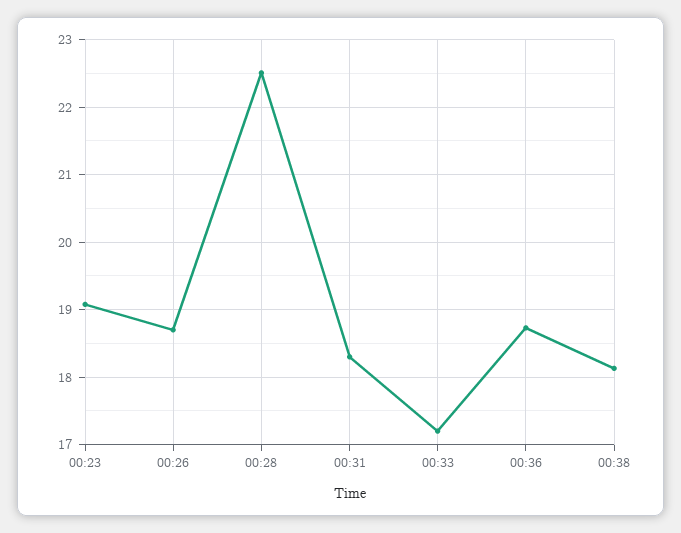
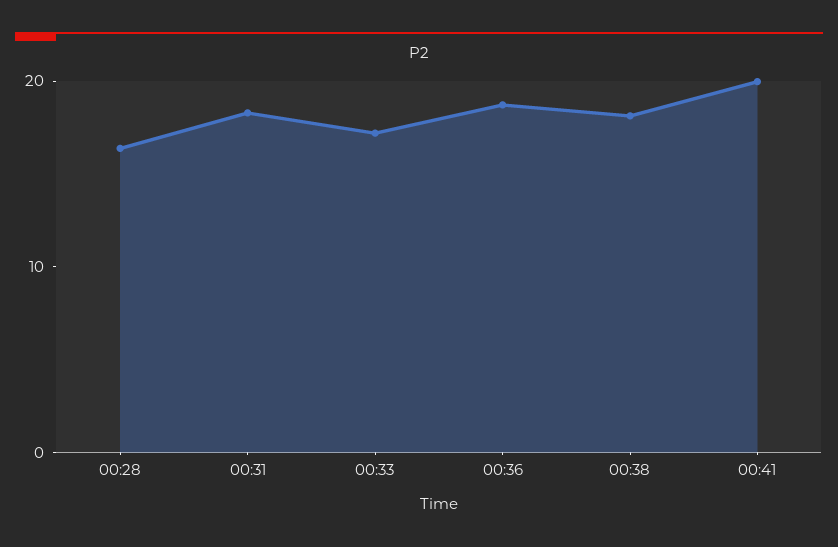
00:23: 19.1 -> none
00:26: 18.7 -> none
00:28: 22.5 -> 16
00:41: none -> 20

